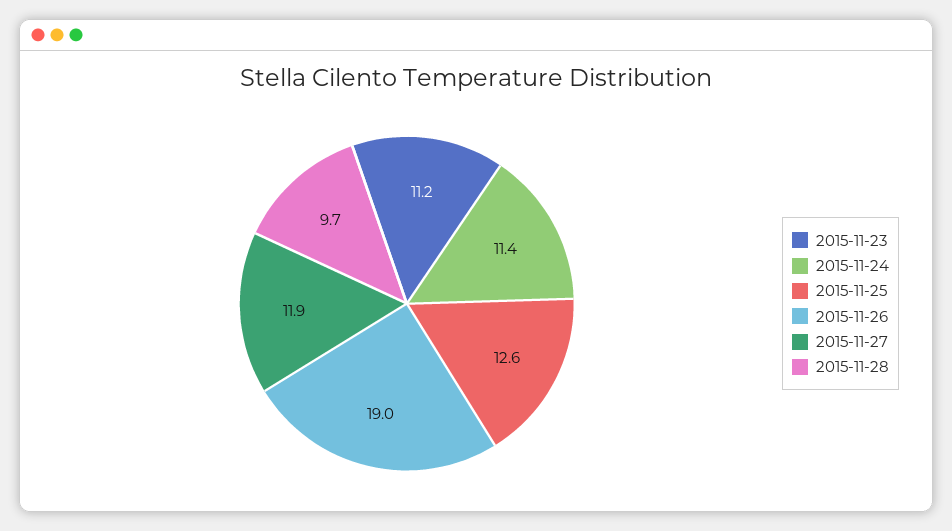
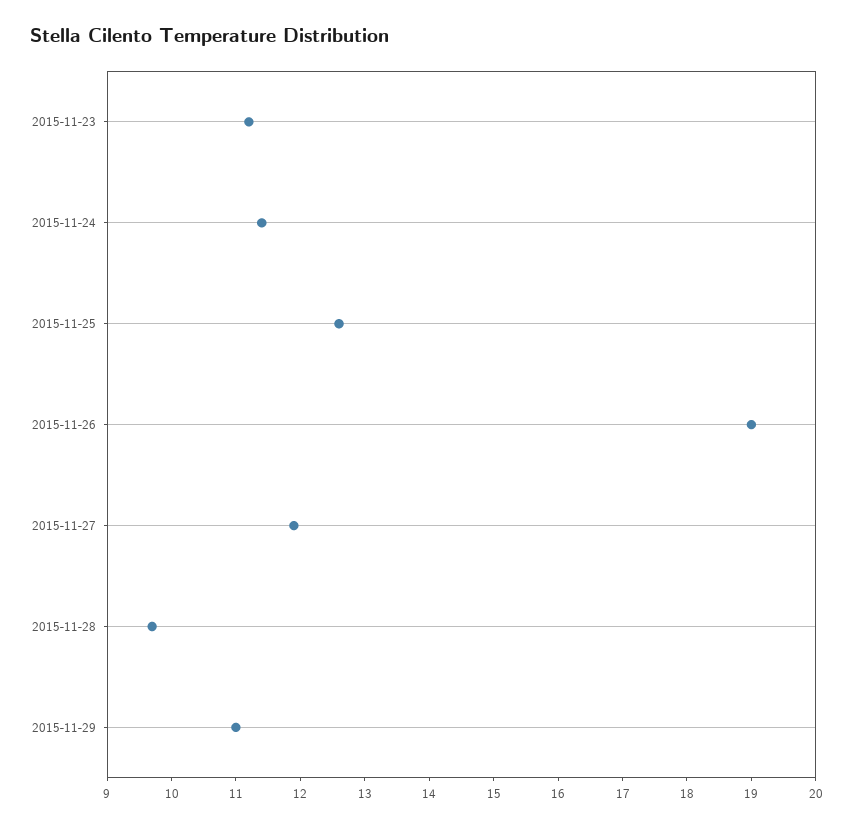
2015-11-29: none -> 11

